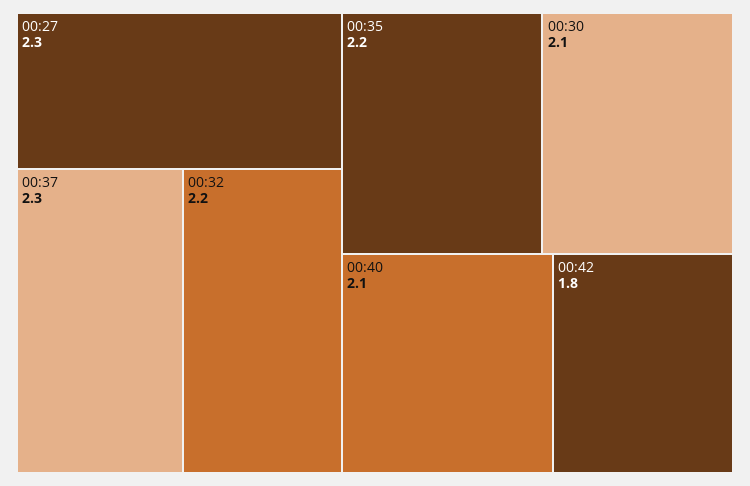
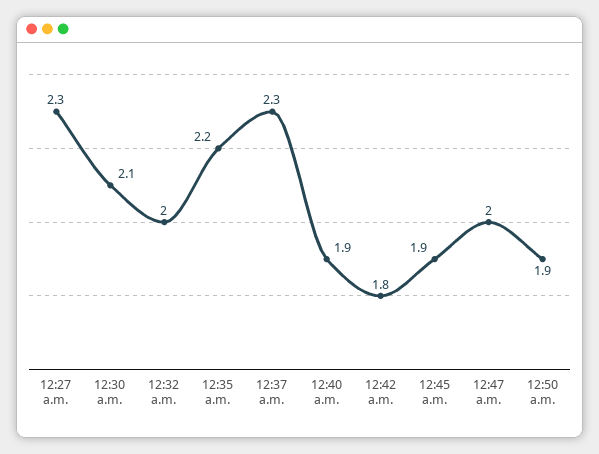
00:32: 2.2 -> 2
00:40: 2.1 -> 1.9
12:45 a.m.: none -> 1.9
12:47 a.m.: none -> 2
12:50 a.m.: none -> 1.9

